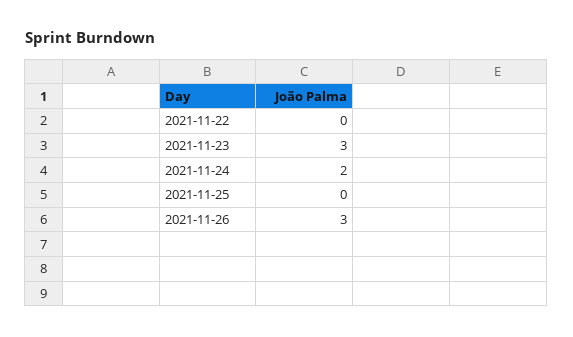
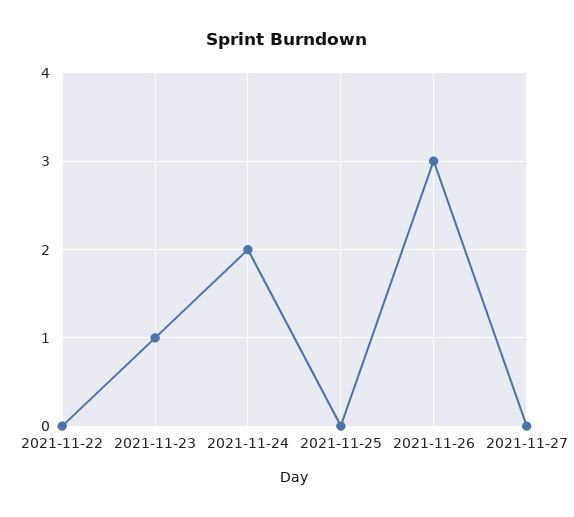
2021-11-23: 3 -> 1
2021-11-27: none -> 0

